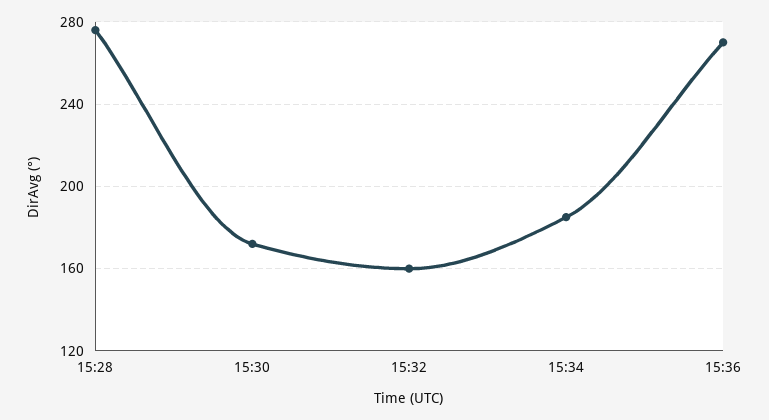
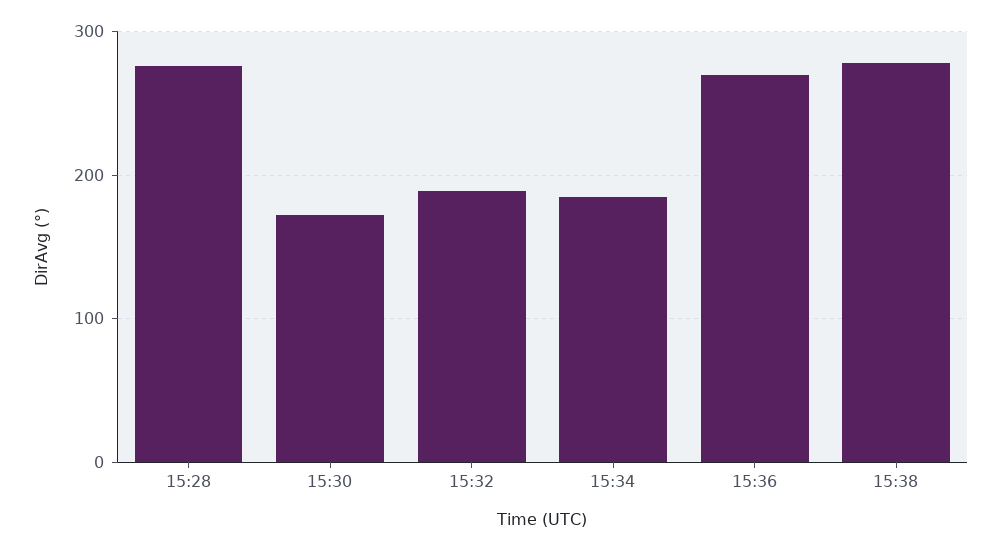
15:32: 160 -> 190
15:38: none -> 280

